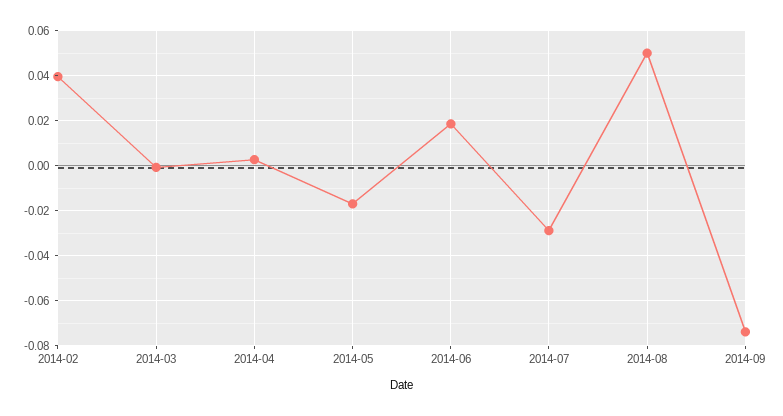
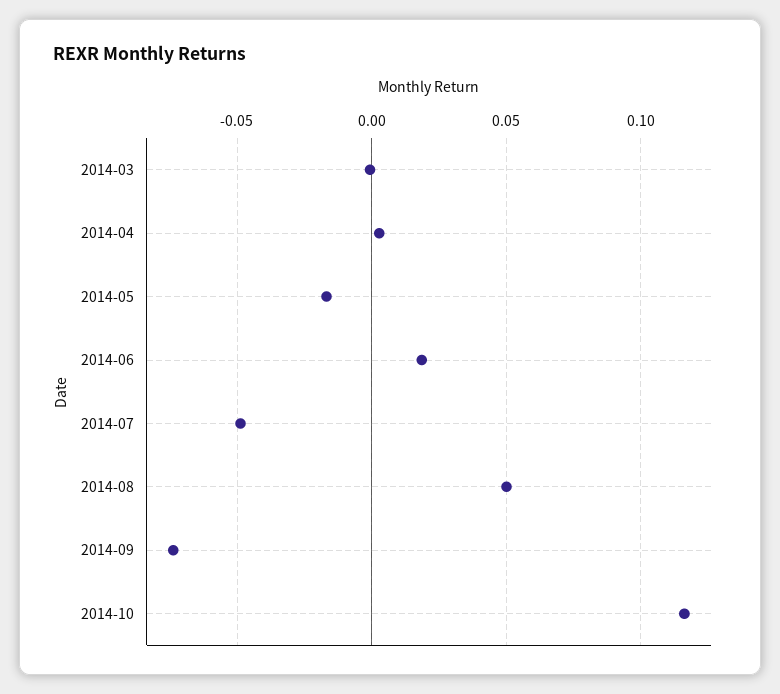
2014-02: 0.04 -> none
2014-07: -0.03 -> -0.05
2014-10: none -> 0.115

